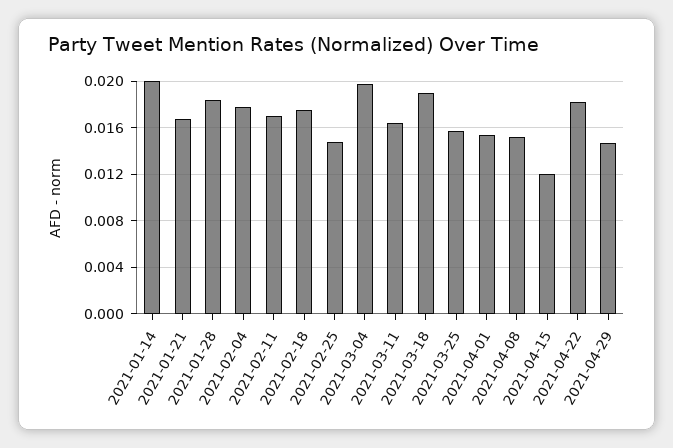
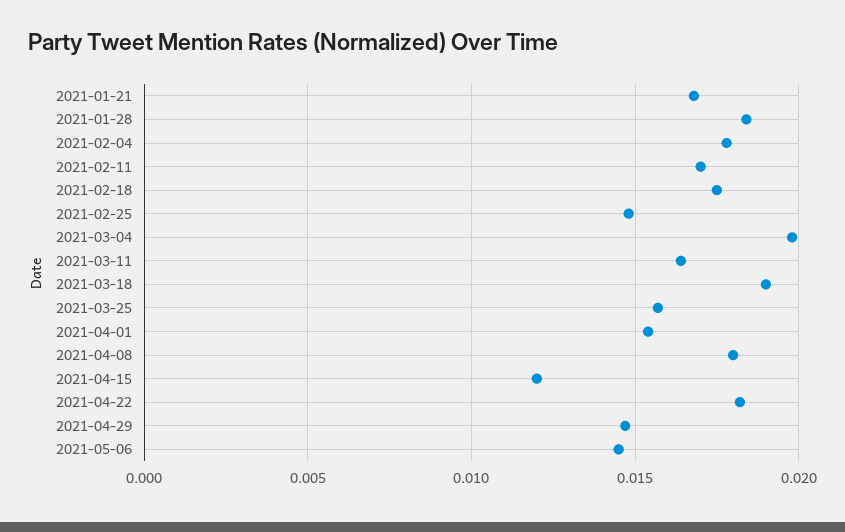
2021-01-14: 0.02 -> none
2021-04-08: 0.015 -> 0.018
2021-05-06: none -> 0.0145

